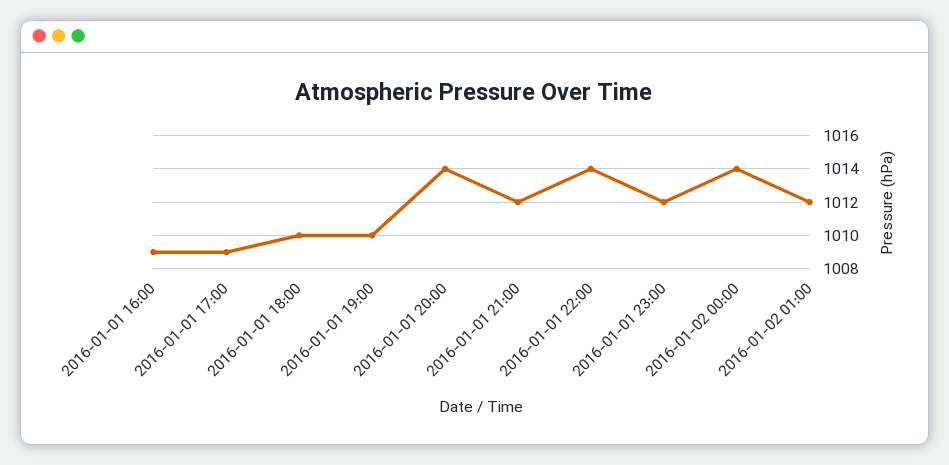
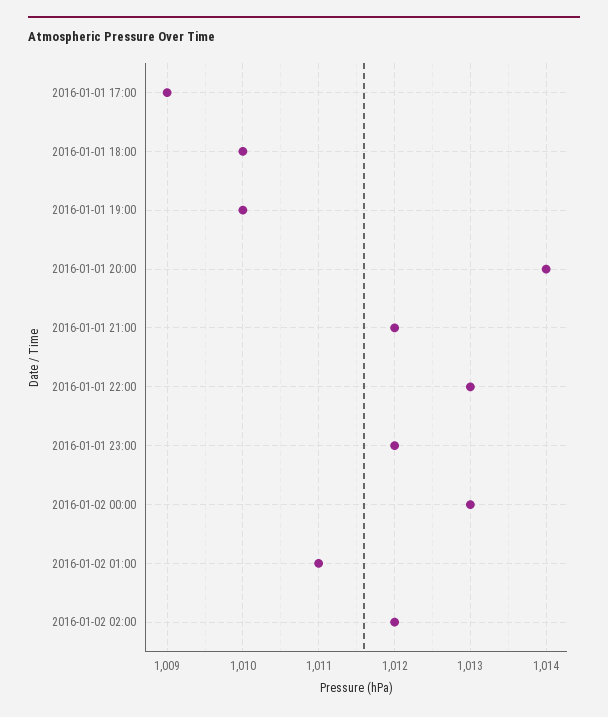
2016-01-01 16:00: 1009 -> none
2016-01-01 22:00: 1014 -> 1013
2016-01-02 00:00: 1014 -> 1013
2016-01-02 01:00: 1012 -> 1011
2016-01-02 02:00: none -> 1012

